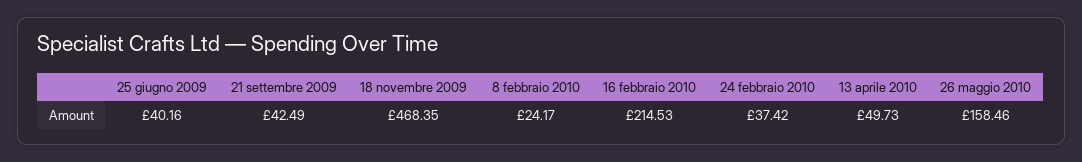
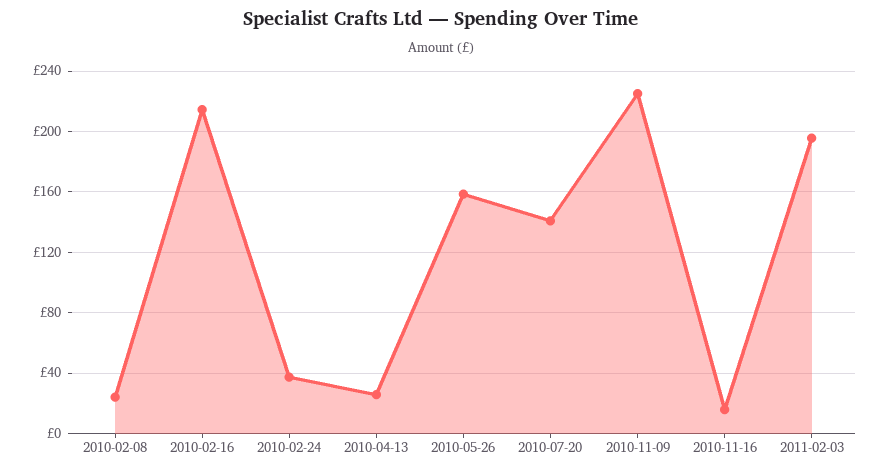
25 giugno 2009: 40.16 -> none
21 settembre 2009: 42.49 -> none
18 novembre 2009: 468.35 -> none
13 aprile 2010: 49.73 -> 25
2010-07-20: none -> 140
2010-11-09: none -> 225
2010-11-16: none -> 15
2011-02-03: none -> 195

